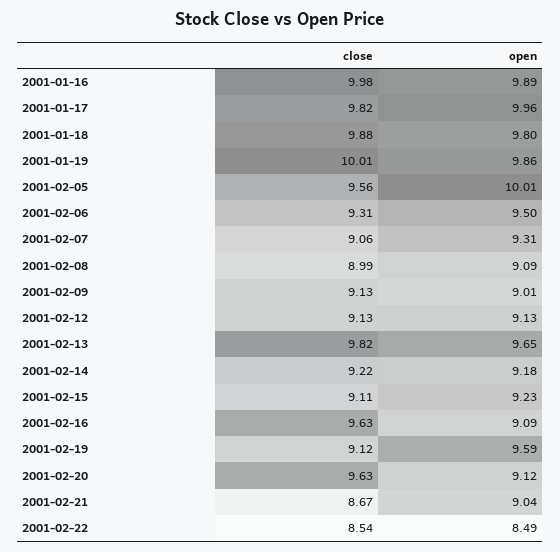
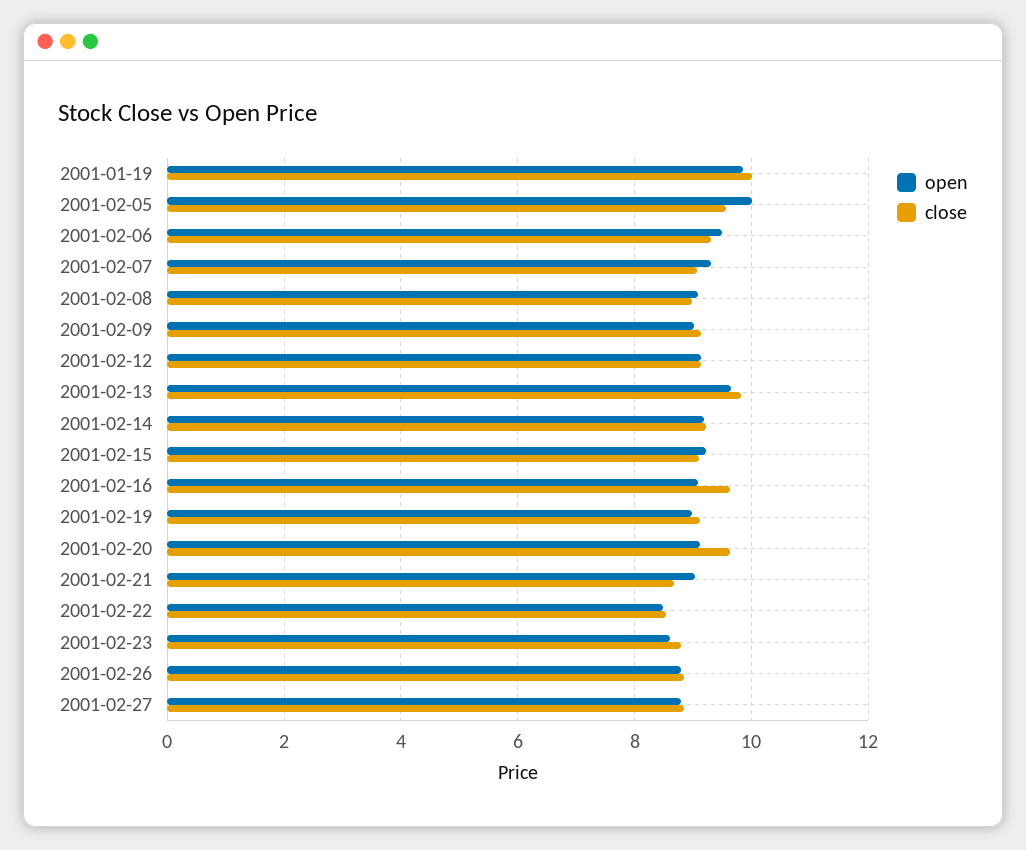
close, 2001-01-16: 9.98 -> none
open, 2001-01-16: 9.89 -> none
close, 2001-01-17: 9.82 -> none
open, 2001-01-17: 9.96 -> none
close, 2001-01-18: 9.88 -> none
open, 2001-01-18: 9.8 -> none
open, 2001-02-19: 9.59 -> 9
open, 2001-02-23: none -> 8.6
close, 2001-02-23: none -> 8.8
open, 2001-02-26: none -> 8.8
close, 2001-02-26: none -> 8.8
open, 2001-02-27: none -> 8.8
close, 2001-02-27: none -> 8.8

